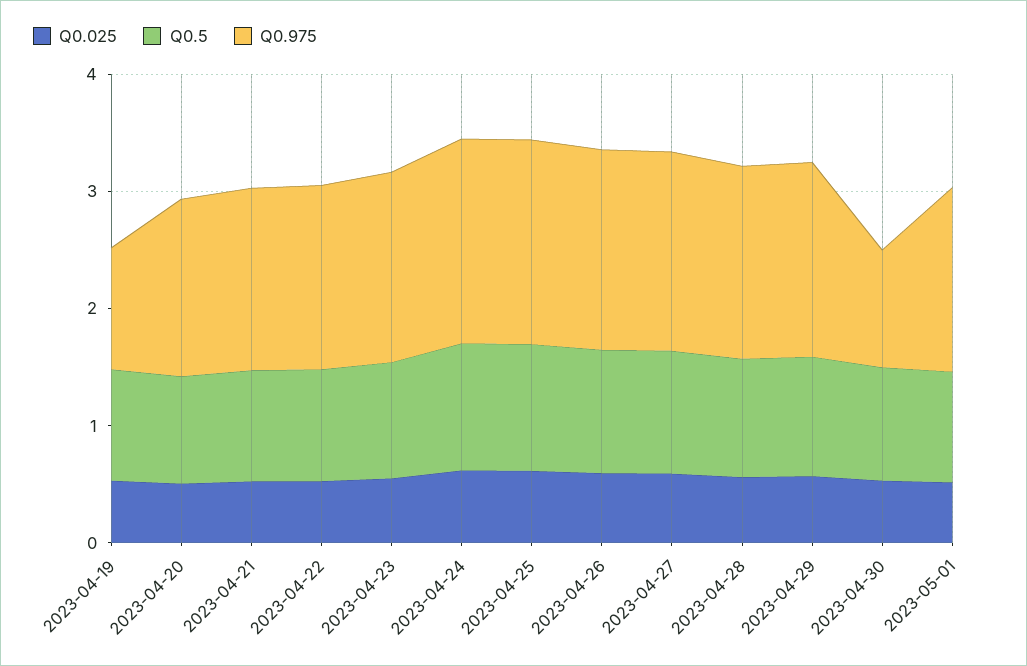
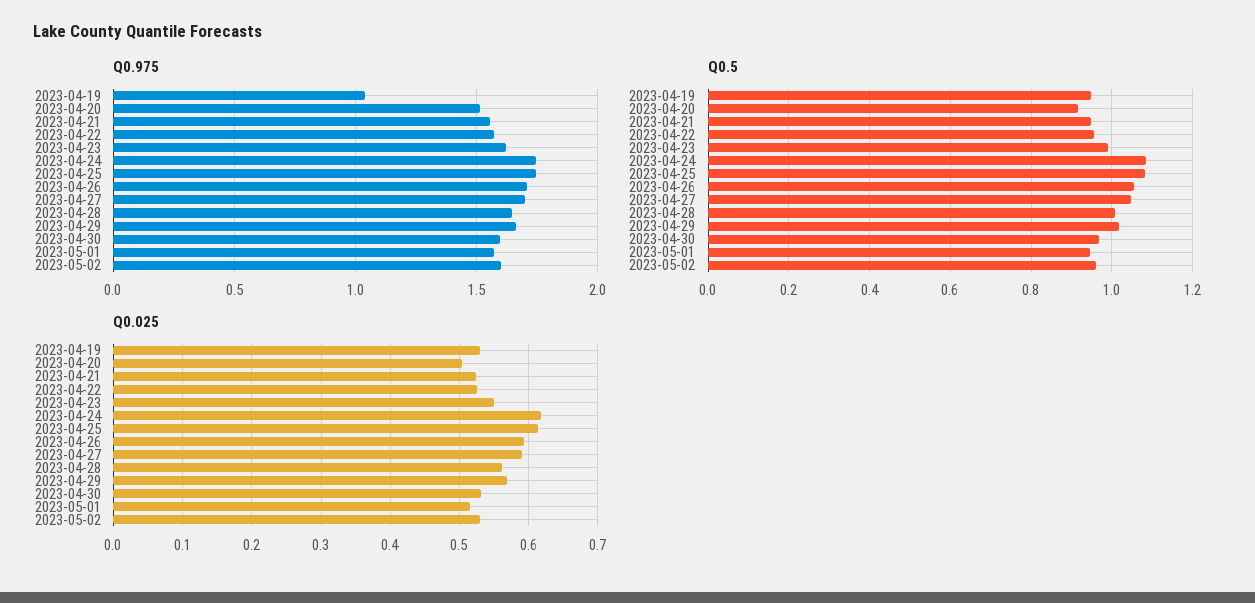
Q0.975, 2023-04-30: 1 -> 1.6
Q0.975, 2023-05-02: none -> 1.6
Q0.5, 2023-05-02: none -> 0.96
Q0.025, 2023-05-02: none -> 0.53

